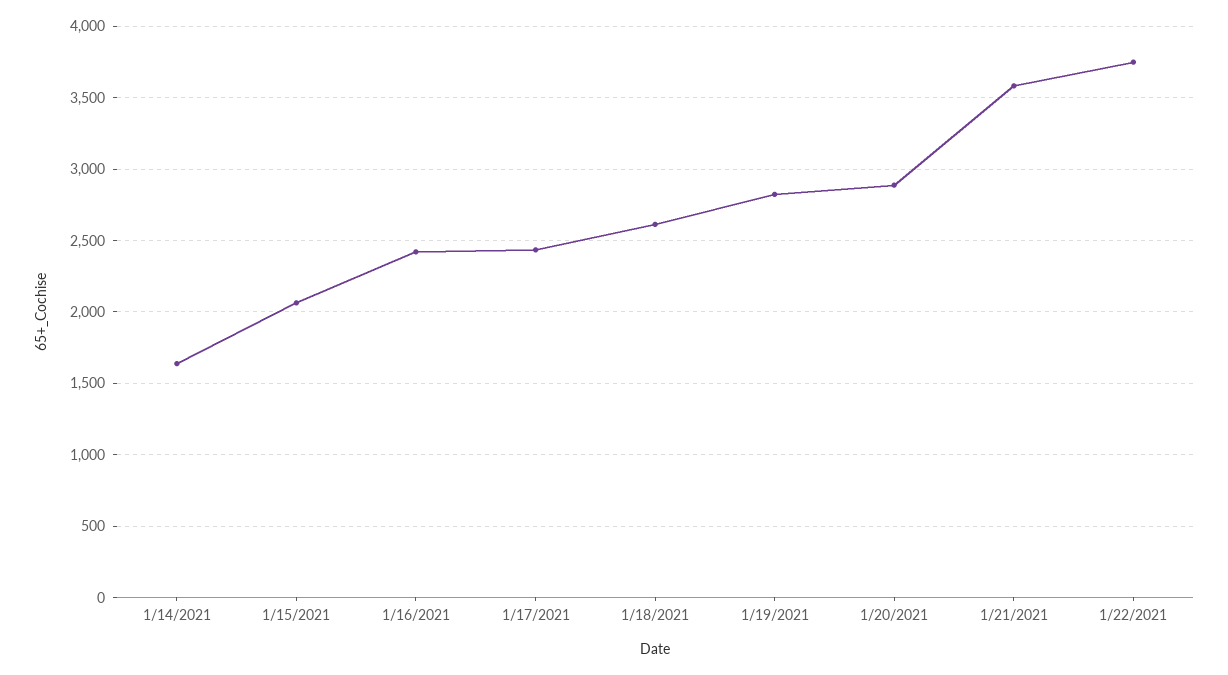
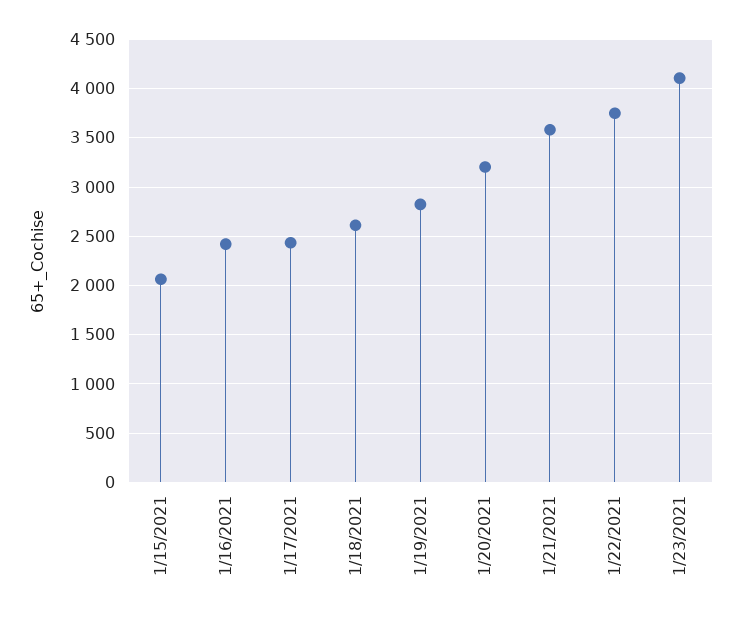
1/14/2021: 1650 -> none
1/20/2021: 2900 -> 3200
1/23/2021: none -> 4100

